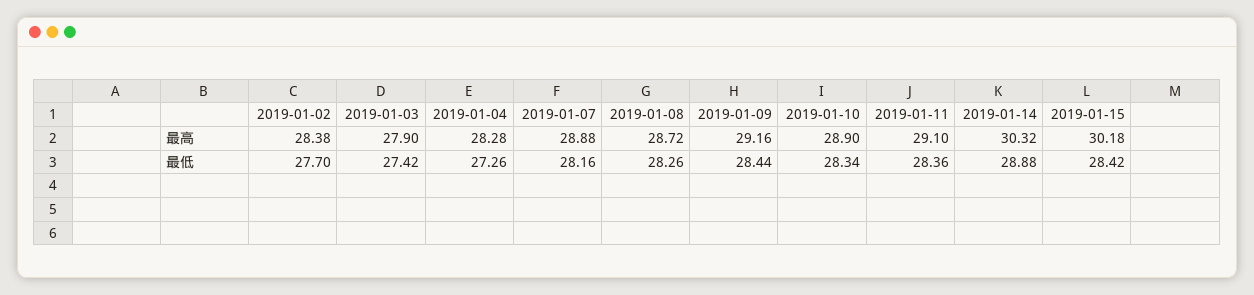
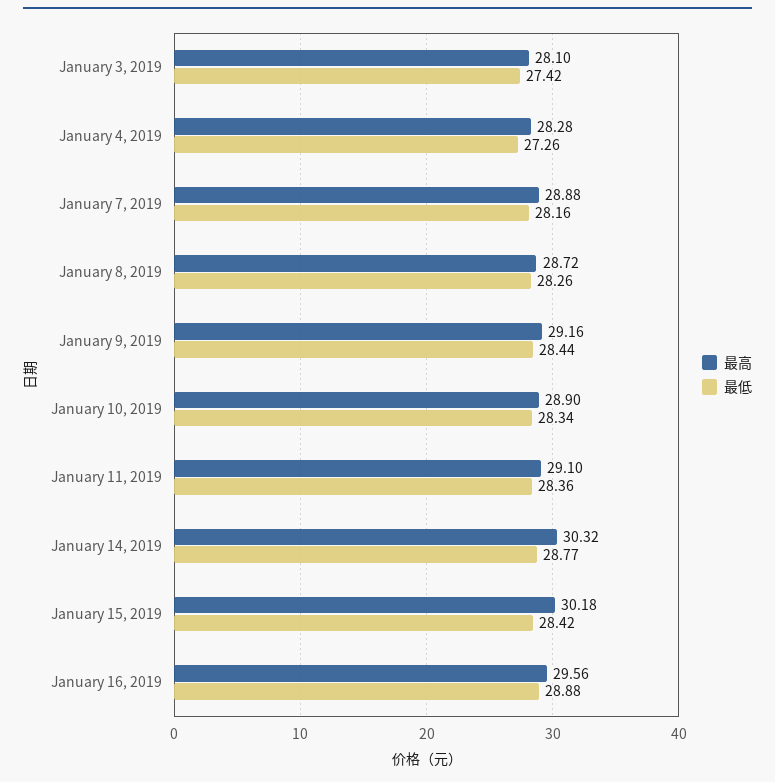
最高, 2019-01-02: 28.38 -> none
最高, 2019-01-03: 27.9 -> 28.1
最低, 2019-01-02: 27.7 -> none
最低, 2019-01-14: 28.88 -> 28.77
最高, January 16, 2019: none -> 29.56
最低, January 16, 2019: none -> 28.88

